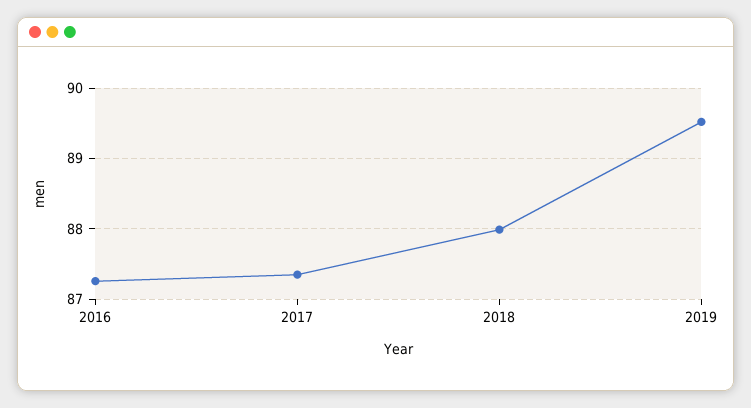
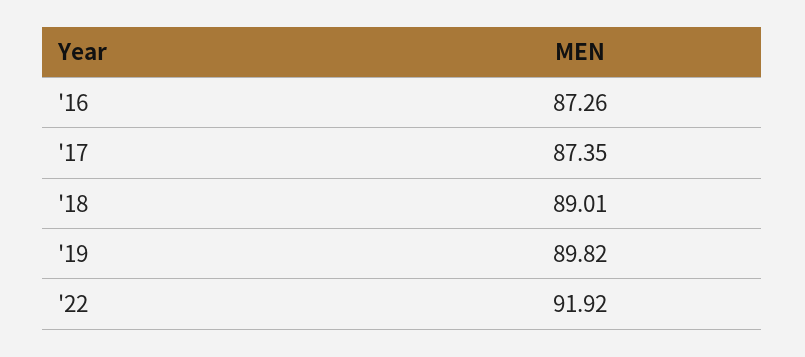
2018: 88 -> 89.01
2019: 89.5 -> 89.82
'22: none -> 91.92

